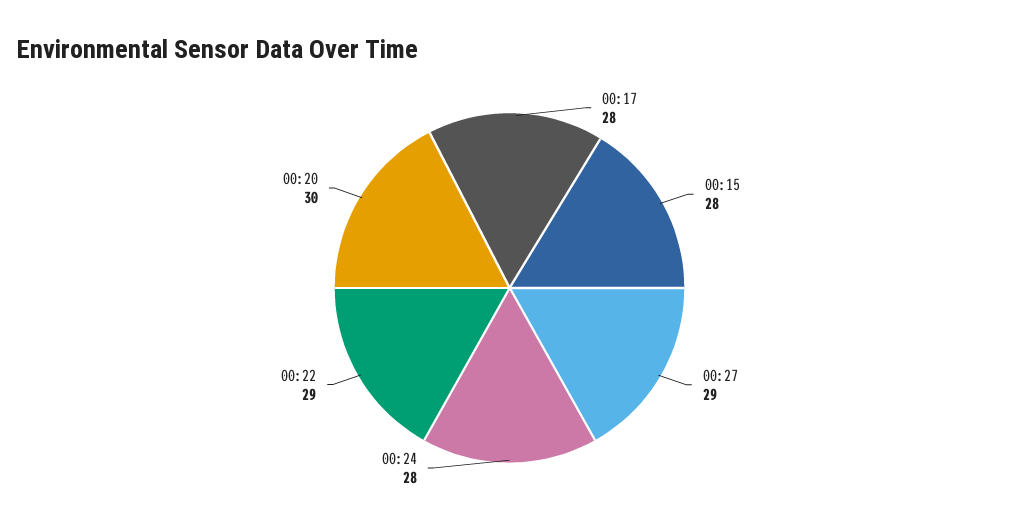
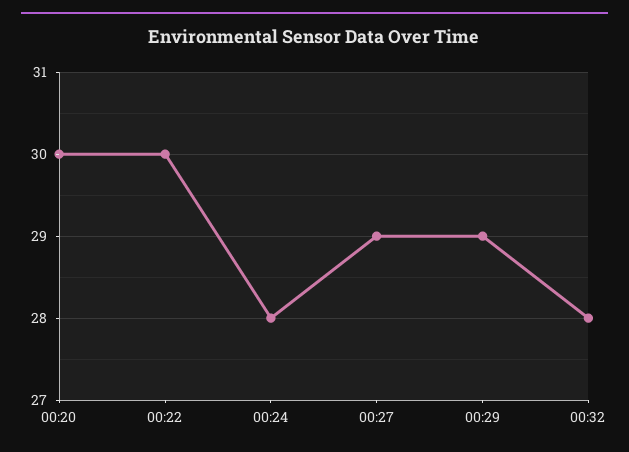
00:17: 28 -> none
00:15: 28 -> none
00:22: 29 -> 30
00:29: none -> 29
00:32: none -> 28

